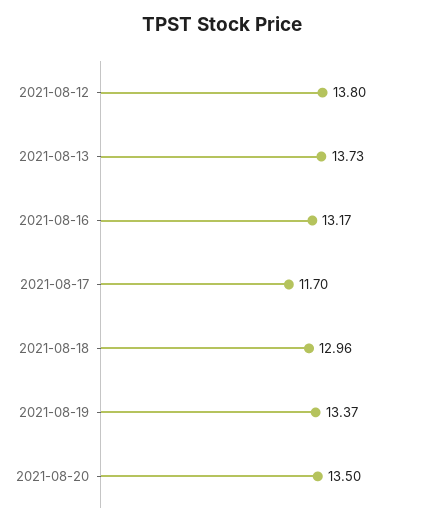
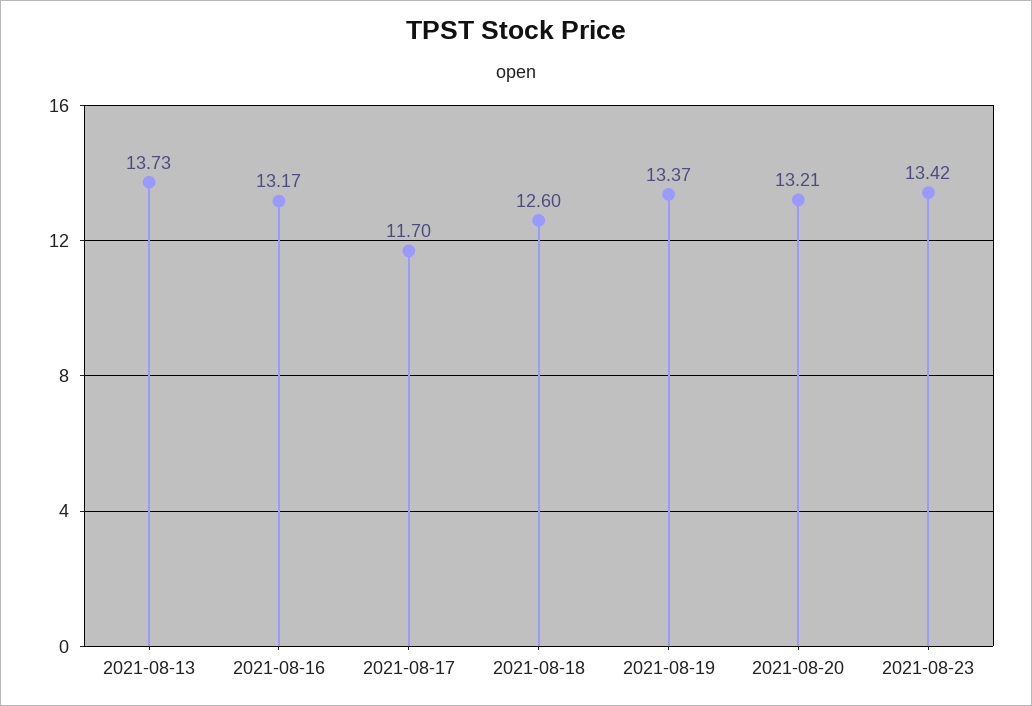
2021-08-12: 13.8 -> none
2021-08-18: 12.96 -> 12.6
2021-08-20: 13.5 -> 13.21
2021-08-23: none -> 13.42

